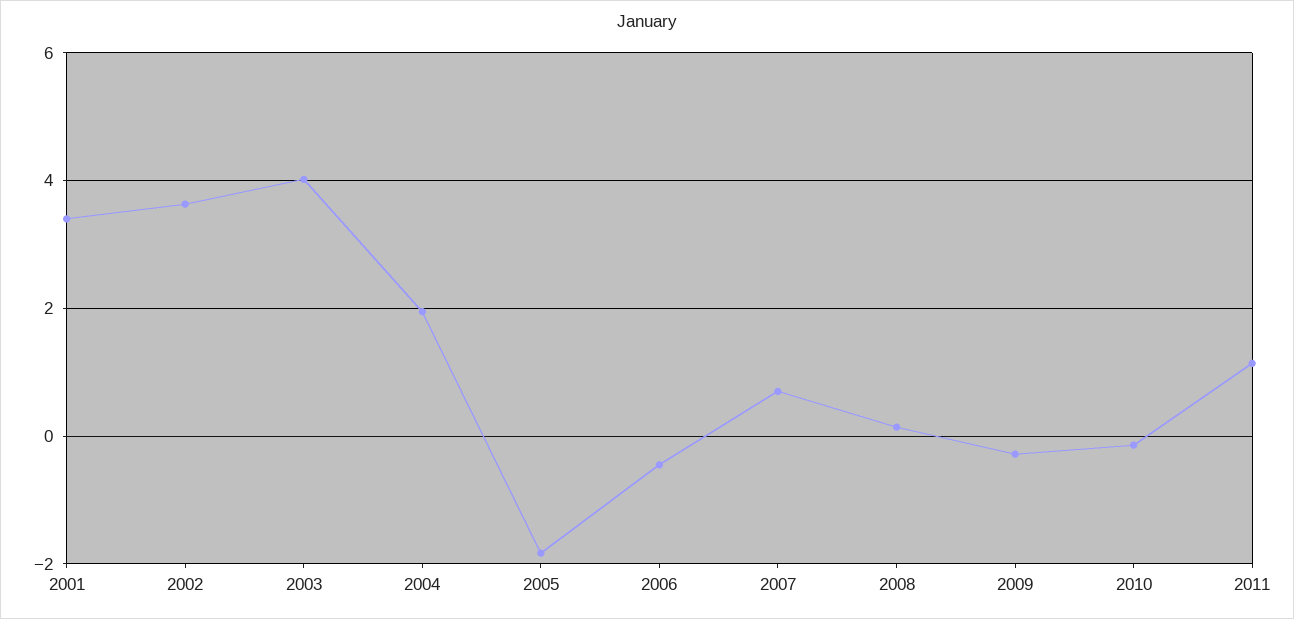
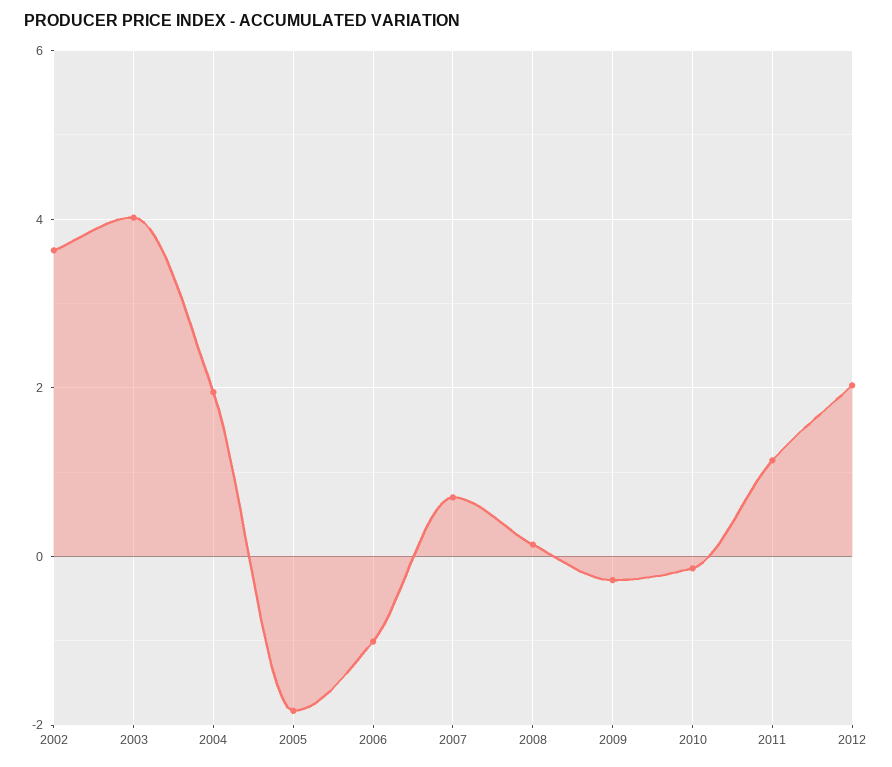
2001: 3.4 -> none
2006: -0.4 -> -1
2012: none -> 2

